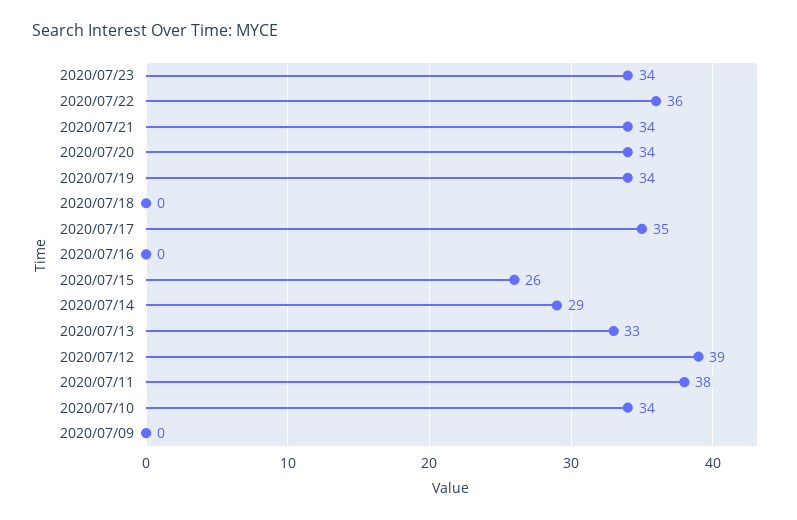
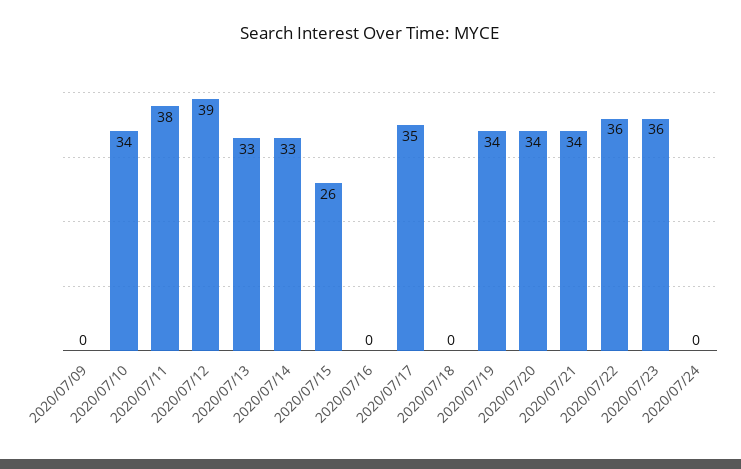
2020/07/23: 34 -> 36
2020/07/14: 29 -> 33
2020/07/24: none -> 0

